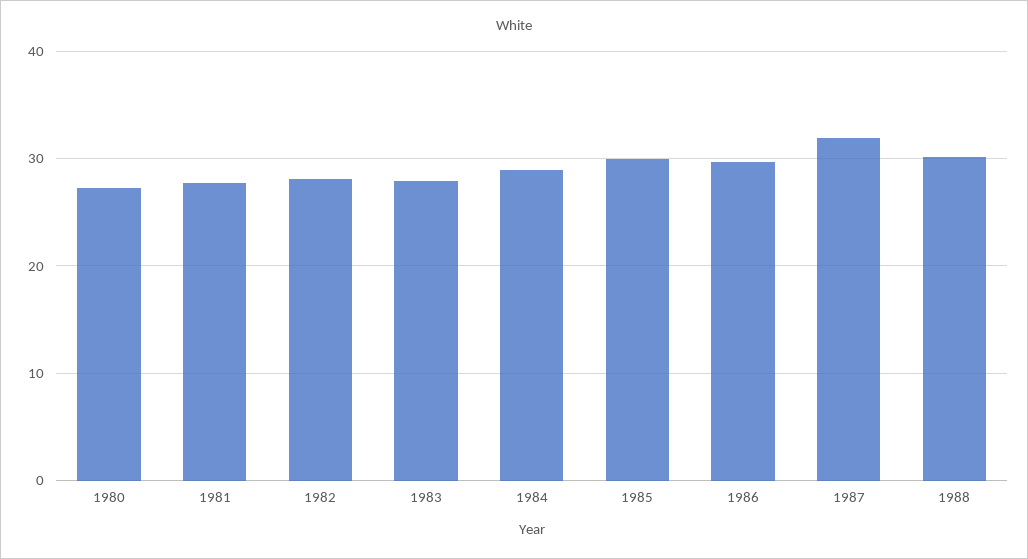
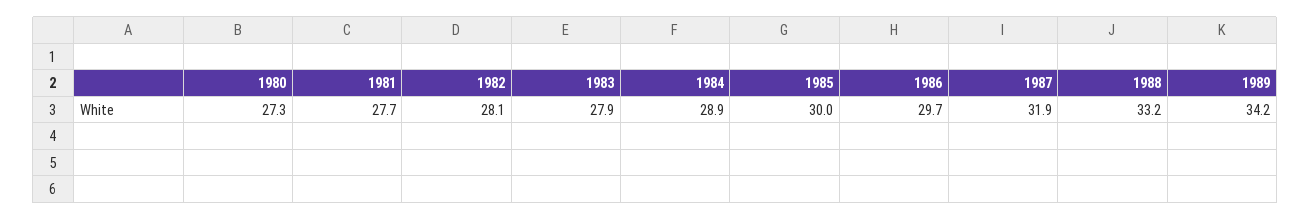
1988: 30 -> 33.2
1989: none -> 34.2

